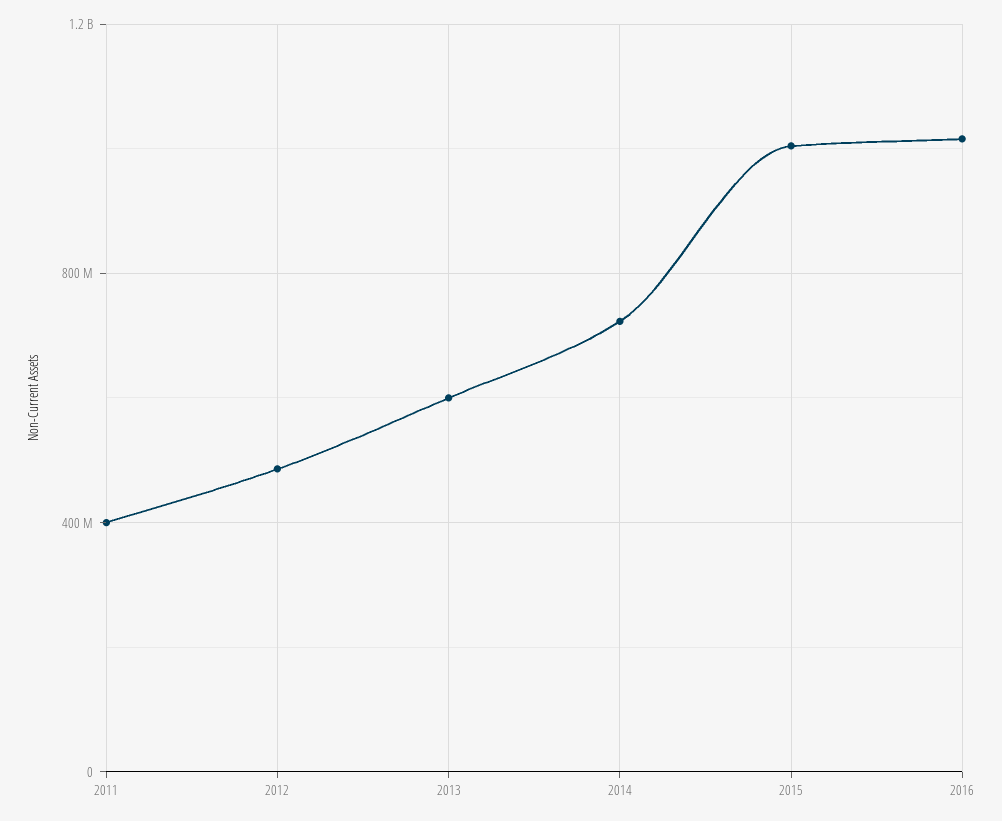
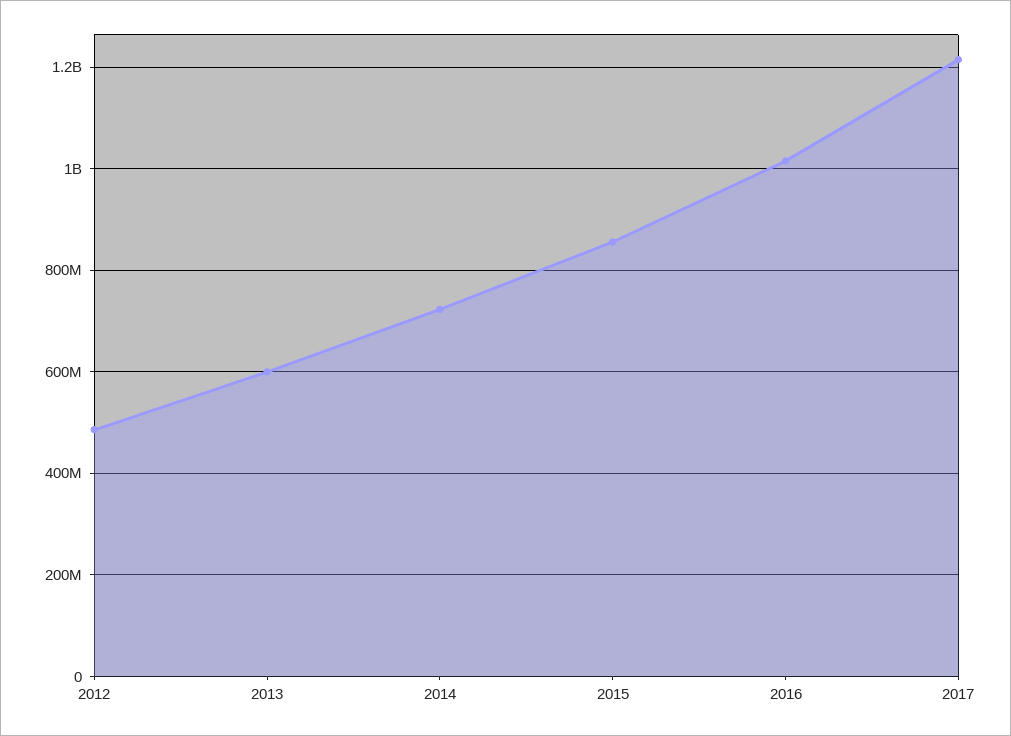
2011: 400000000 -> none
2015: 1000000000 -> 860000000
2017: none -> 1220000000

